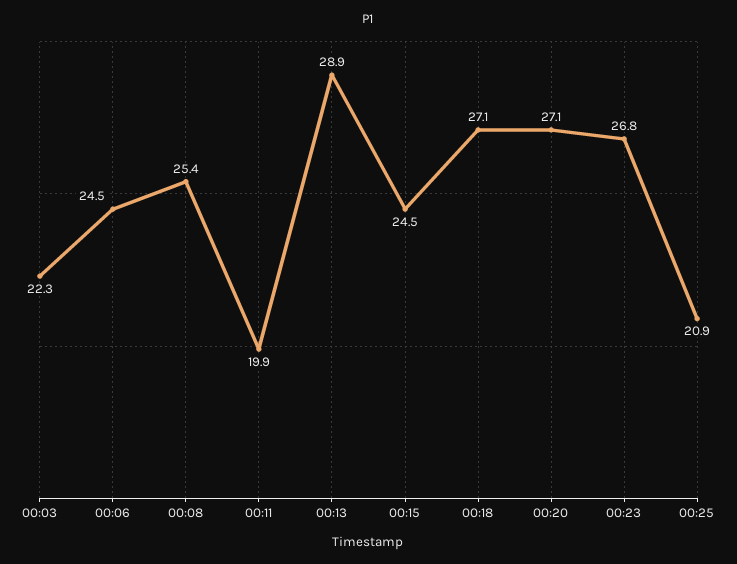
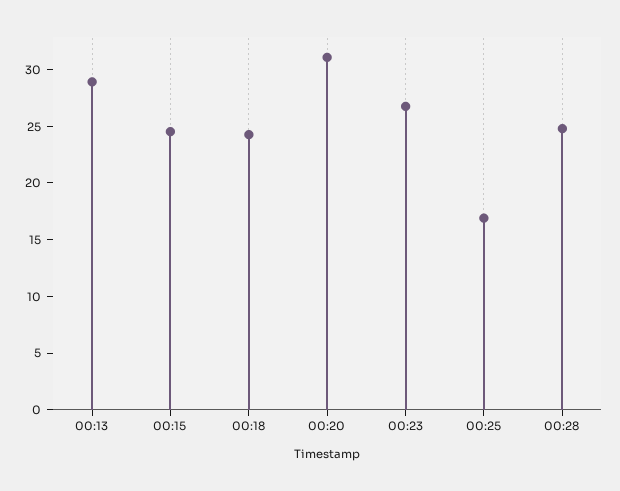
00:03: 22.3 -> none
00:06: 24.5 -> none
00:08: 25.4 -> none
00:11: 19.9 -> none
00:18: 27.1 -> 24
00:20: 27.1 -> 31
00:25: 20.9 -> 17
00:28: none -> 25

